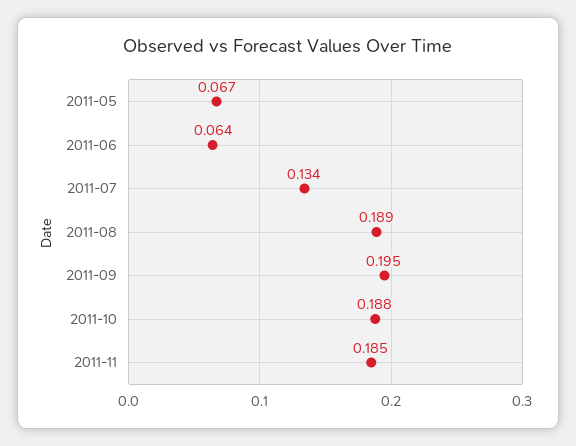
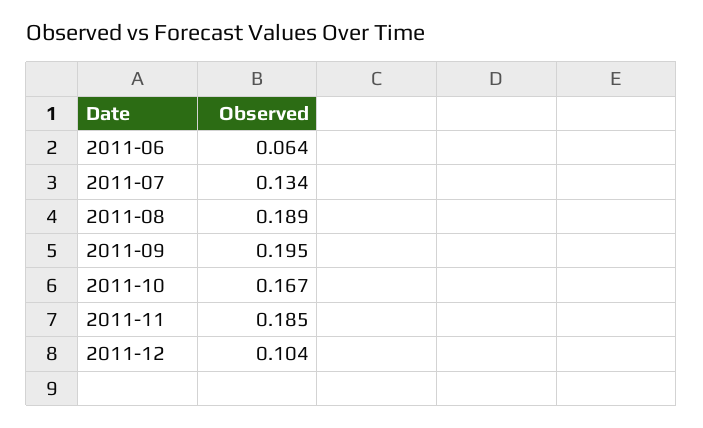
2011-05: 0.067 -> none
2011-10: 0.188 -> 0.167
2011-12: none -> 0.104

